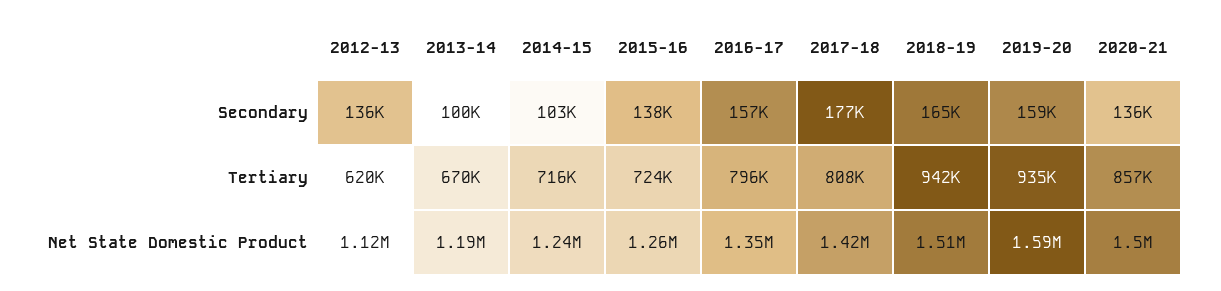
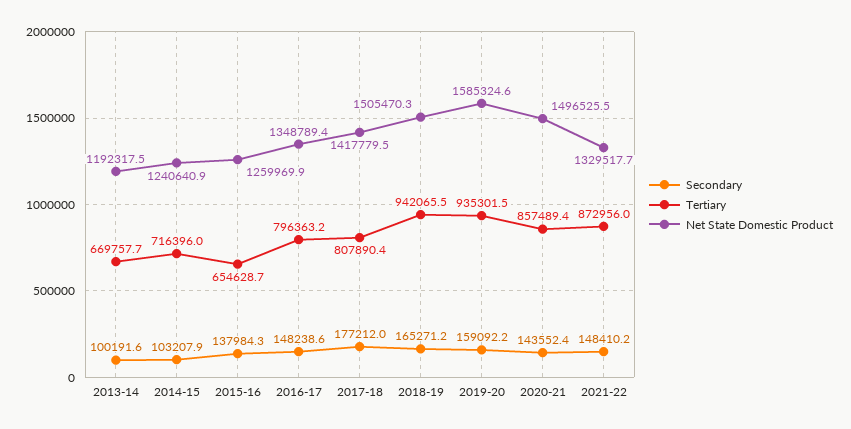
Secondary, 2012-13: 136000 -> none
Secondary, 2016-17: 157000 -> 148238.6
Secondary, 2020-21: 136000 -> 143552.4
Tertiary, 2012-13: 620000 -> none
Tertiary, 2015-16: 724000 -> 654628.7
Net State Domestic Product, 2012-13: 1120000 -> none
Secondary, 2021-22: none -> 148410.2
Tertiary, 2021-22: none -> 872956
Net State Domestic Product, 2021-22: none -> 1329517.7

